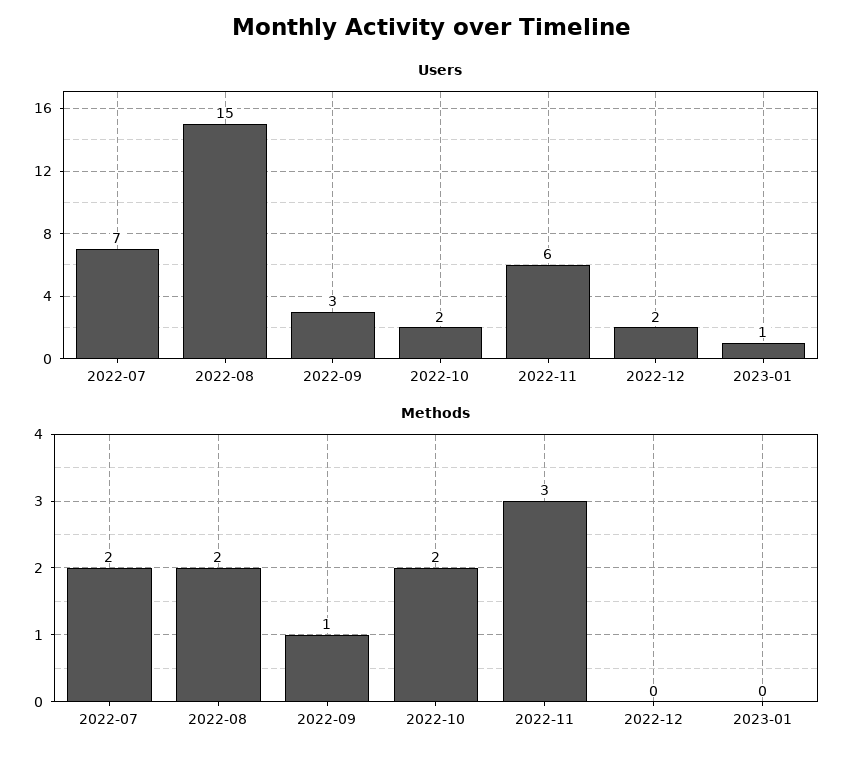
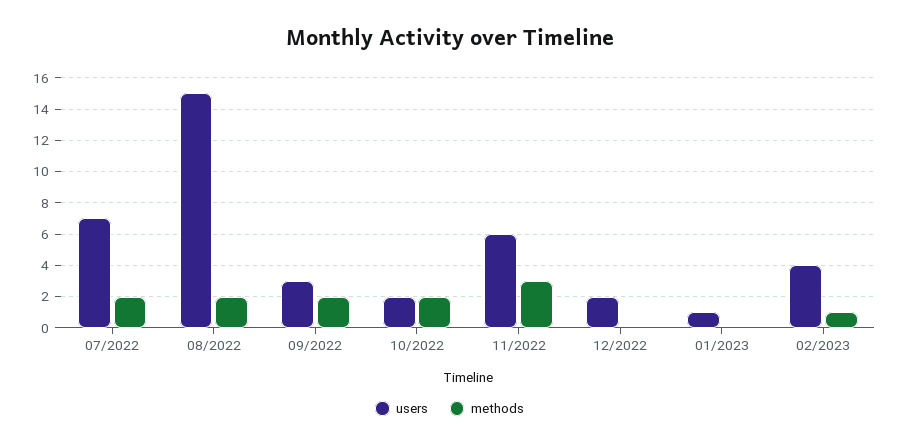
Methods, 2022-09: 1 -> 2
Users, 02/2023: none -> 4
Methods, 02/2023: none -> 1

